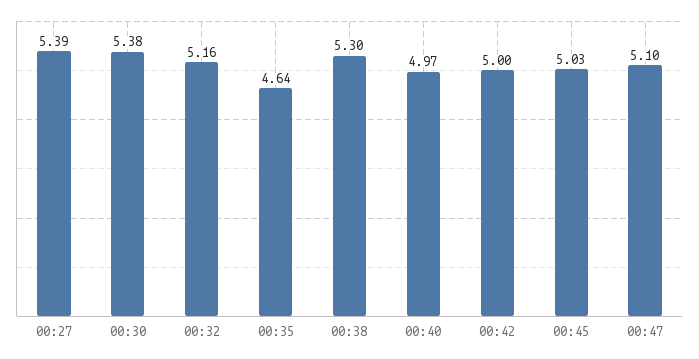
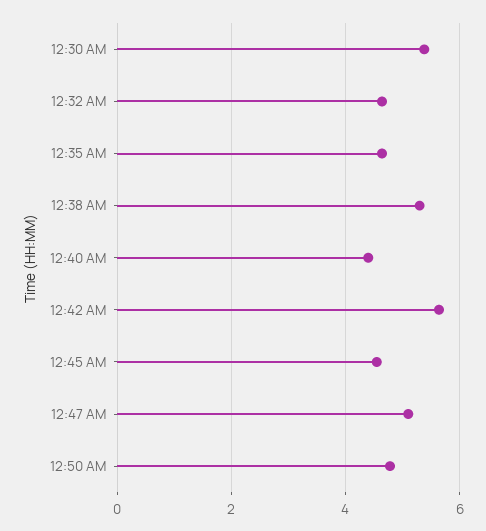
00:27: 5.39 -> none
00:32: 5.16 -> 4.6
00:40: 4.97 -> 4.4
00:42: 5 -> 5.6
00:45: 5.03 -> 4.6
12:50 AM: none -> 4.8

